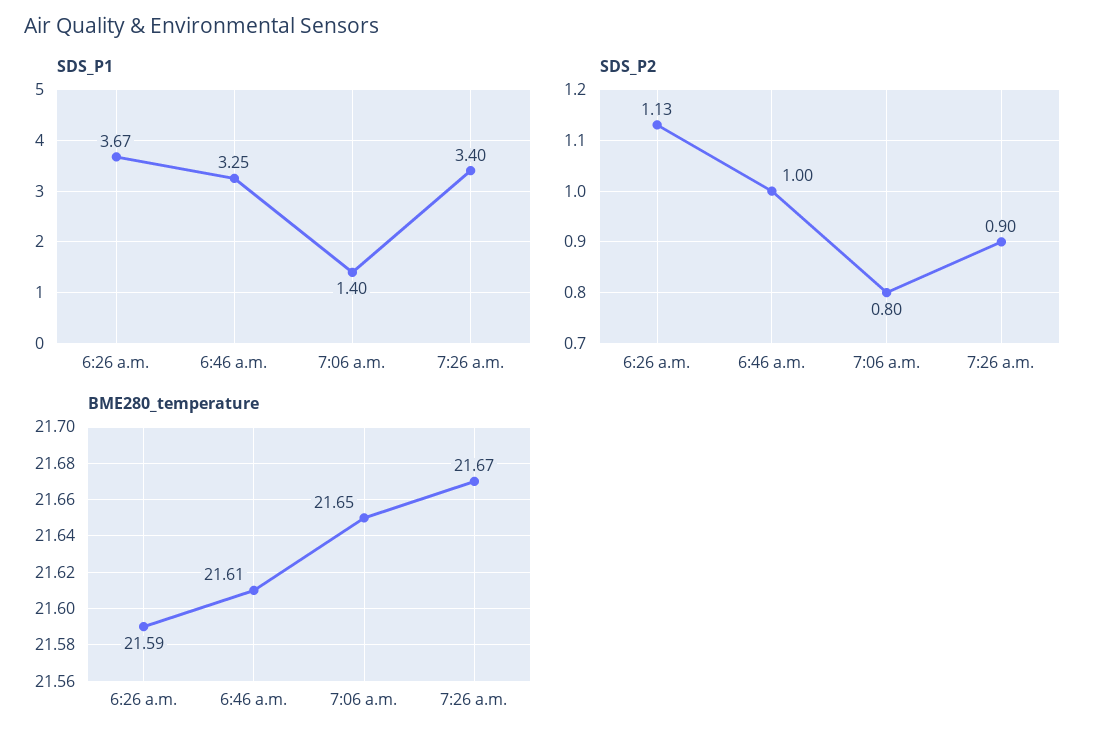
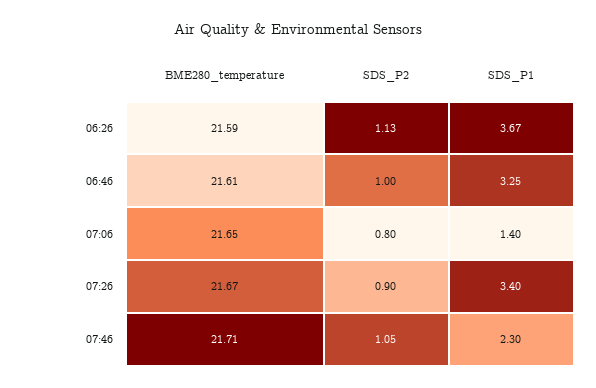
BME280_temperature, 07:46: none -> 21.71
SDS_P2, 07:46: none -> 1.05
SDS_P1, 07:46: none -> 2.3

